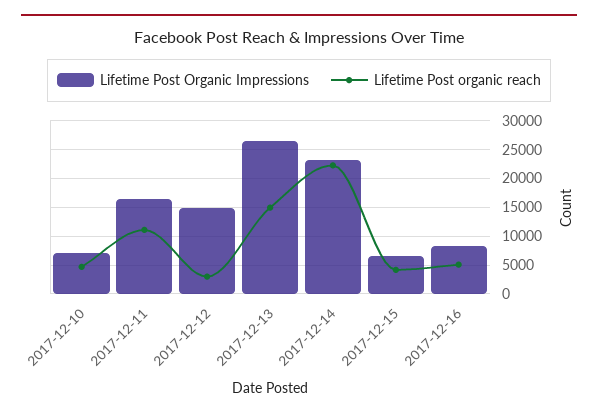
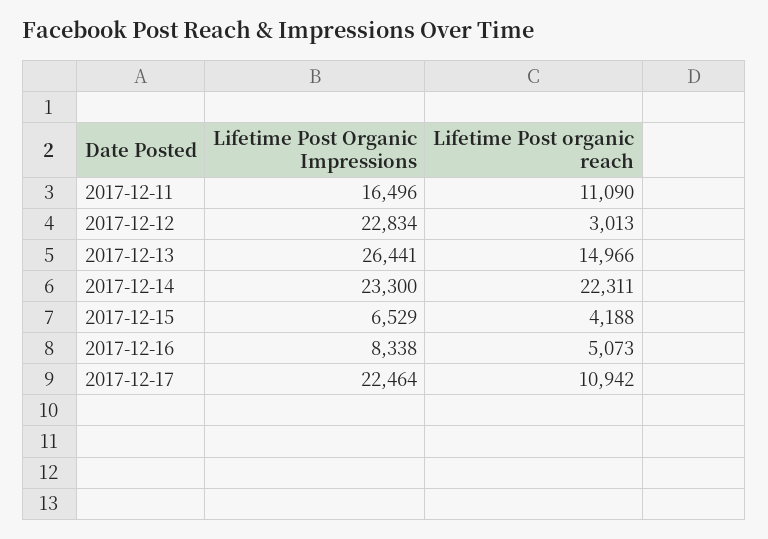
Lifetime Post Organic Impressions, 2017-12-10: 7500 -> none
Lifetime Post organic reach, 2017-12-10: 5000 -> none
Lifetime Post Organic Impressions, 2017-12-12: 15000 -> 22834
Lifetime Post Organic Impressions, 2017-12-17: none -> 22464
Lifetime Post organic reach, 2017-12-17: none -> 10942

